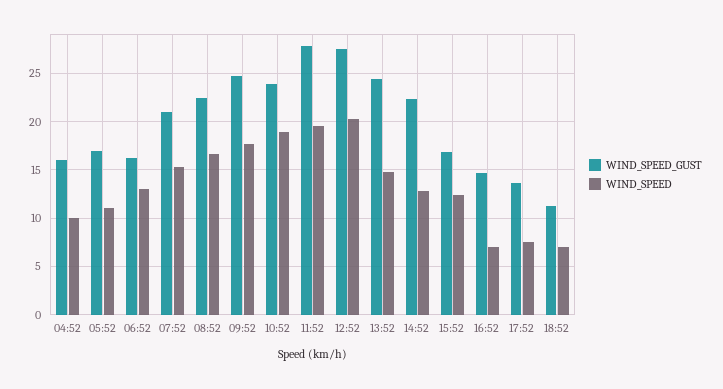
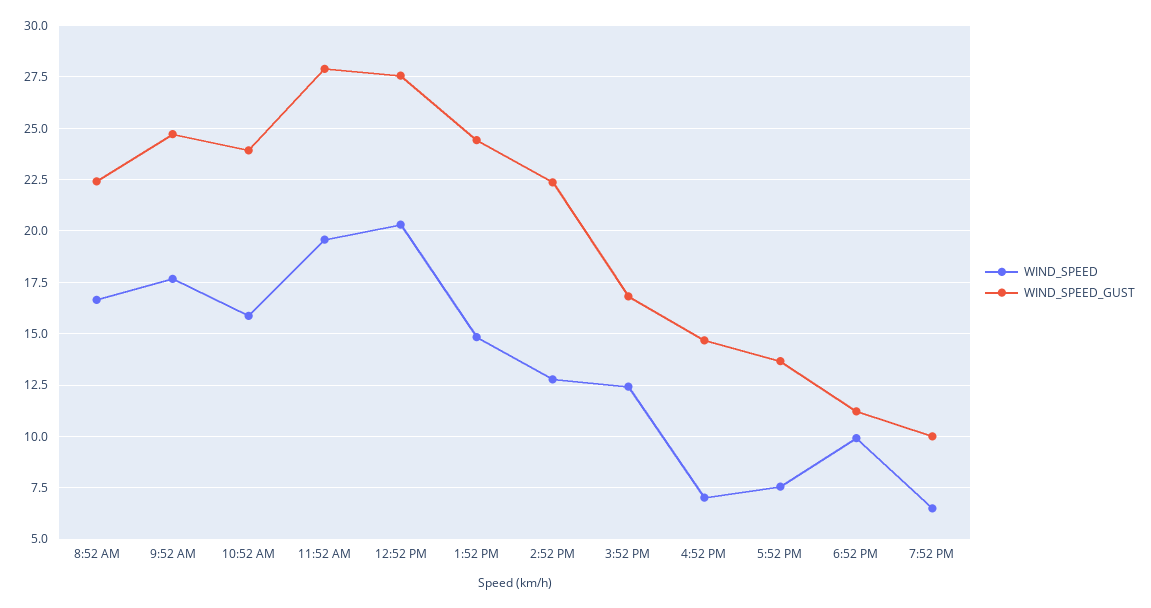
WIND_SPEED_GUST, 04:52: 16 -> none
WIND_SPEED, 04:52: 10 -> none
WIND_SPEED_GUST, 05:52: 17 -> none
WIND_SPEED, 05:52: 11 -> none
WIND_SPEED_GUST, 06:52: 16 -> none
WIND_SPEED, 06:52: 13 -> none
WIND_SPEED_GUST, 07:52: 21 -> none
WIND_SPEED, 07:52: 15 -> none
WIND_SPEED, 10:52: 19 -> 16
WIND_SPEED, 18:52: 7 -> 10
WIND_SPEED, 7:52 PM: none -> 6.5
WIND_SPEED_GUST, 7:52 PM: none -> 10

